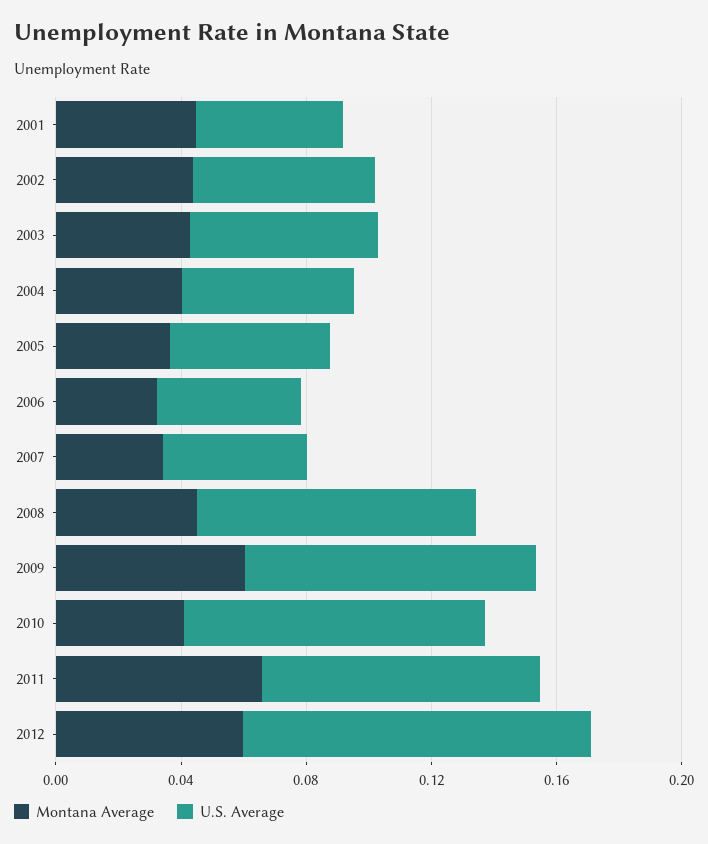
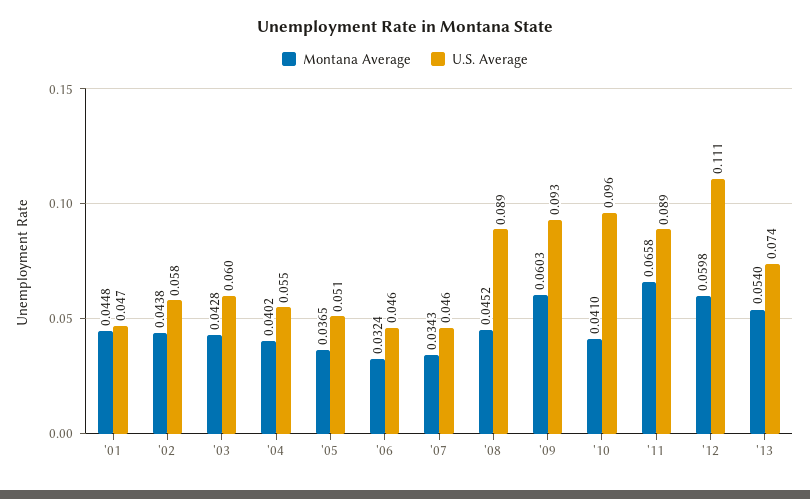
Montana Average, '13: none -> 0.054
U.S. Average, '13: none -> 0.074

